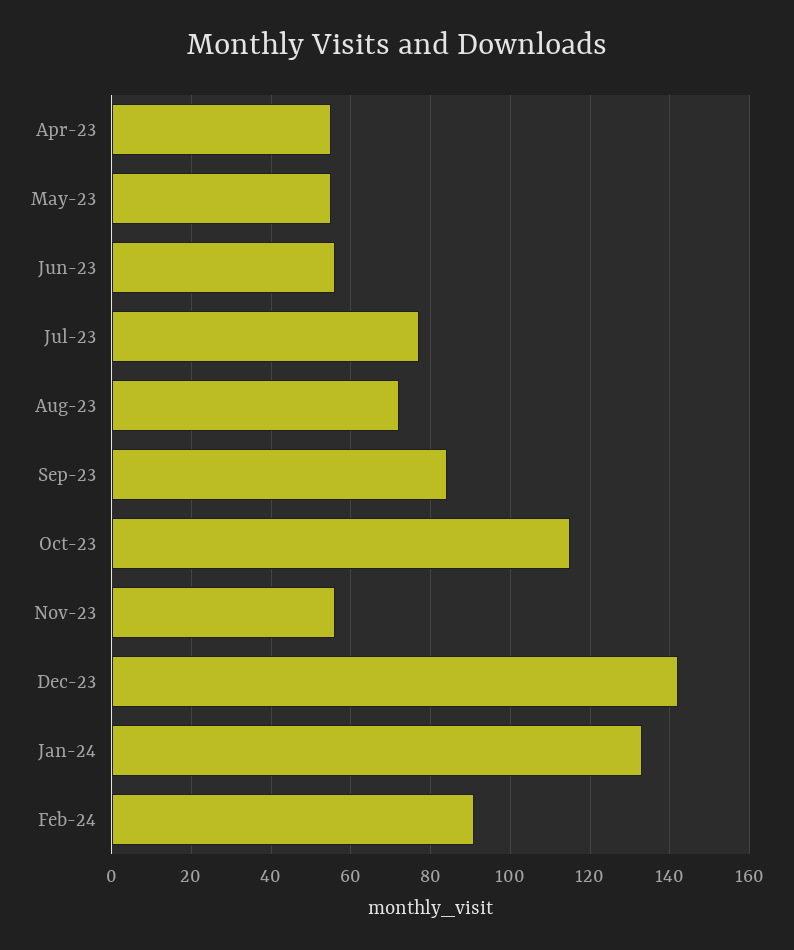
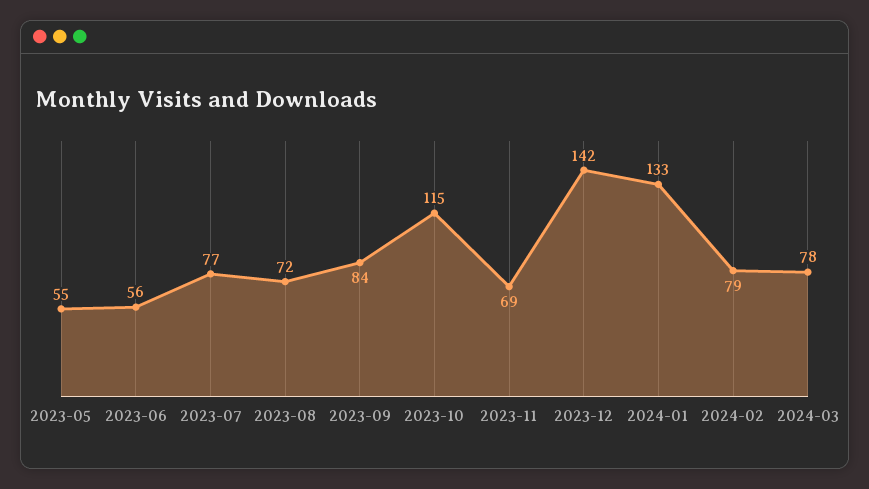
Apr-23: 55 -> none
Nov-23: 55 -> 69
Feb-24: 90 -> 79
2024-03: none -> 78

